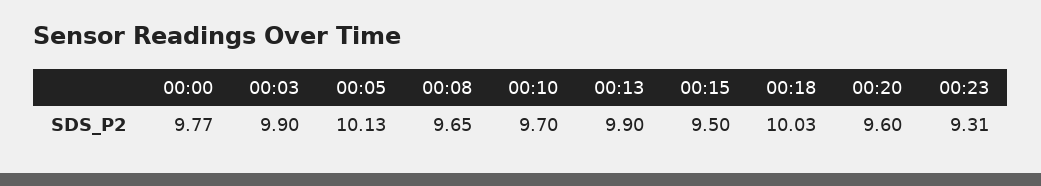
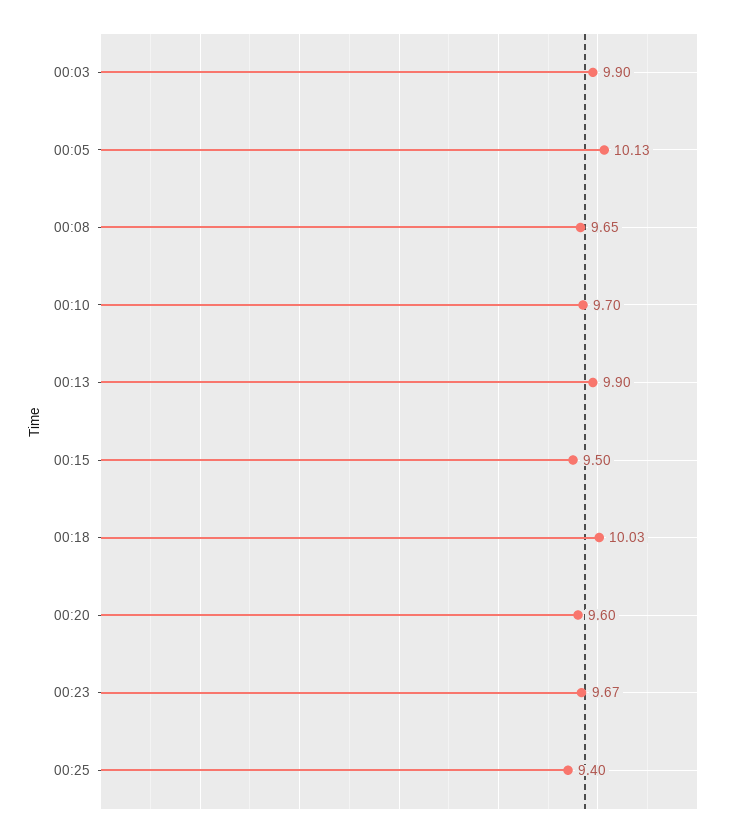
00:00: 9.77 -> none
00:23: 9.31 -> 9.67
00:25: none -> 9.4

